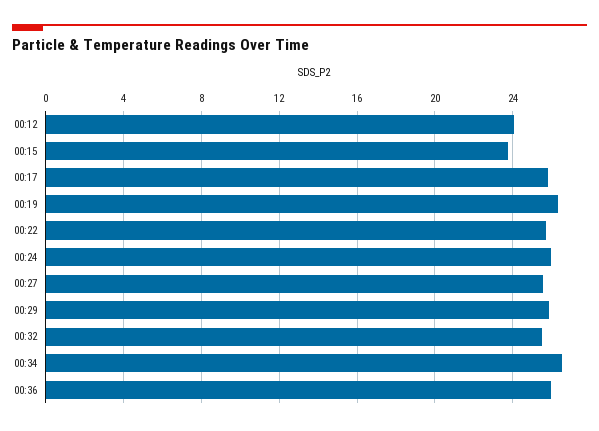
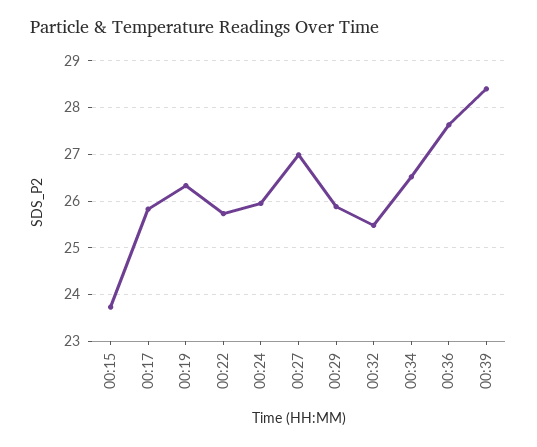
00:12: 24 -> none
00:27: 25.5 -> 27
00:36: 26 -> 27.6
00:39: none -> 28.4

